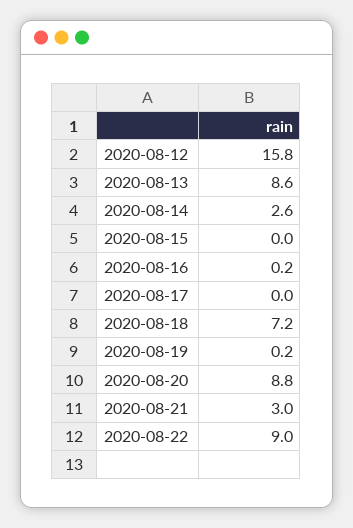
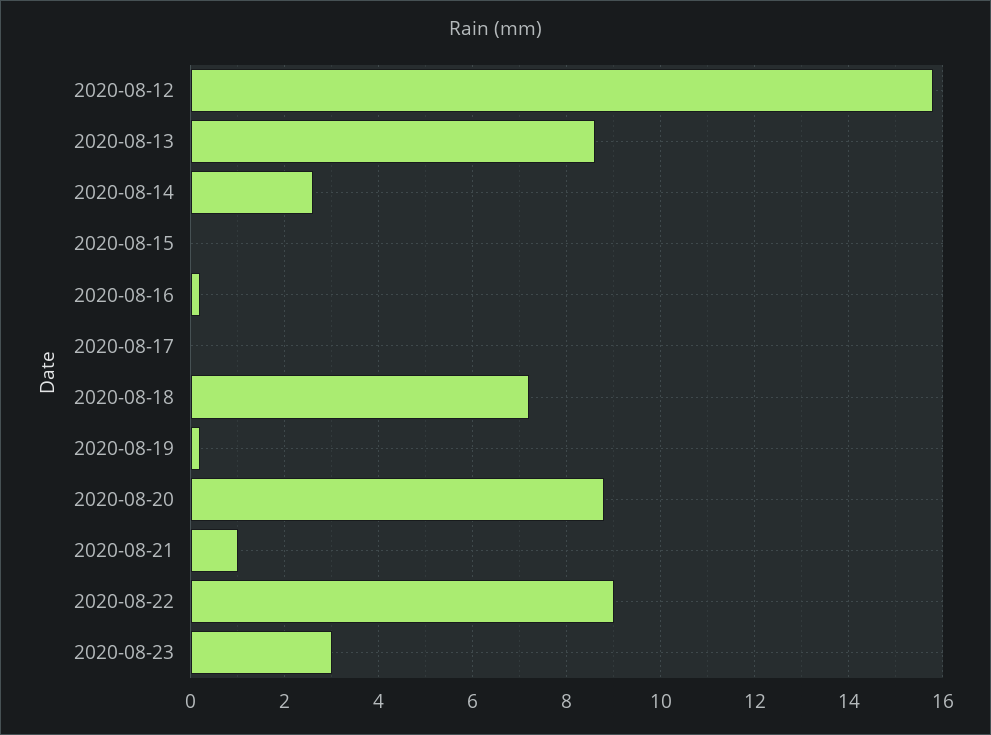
2020-08-21: 3 -> 1
2020-08-23: none -> 3

